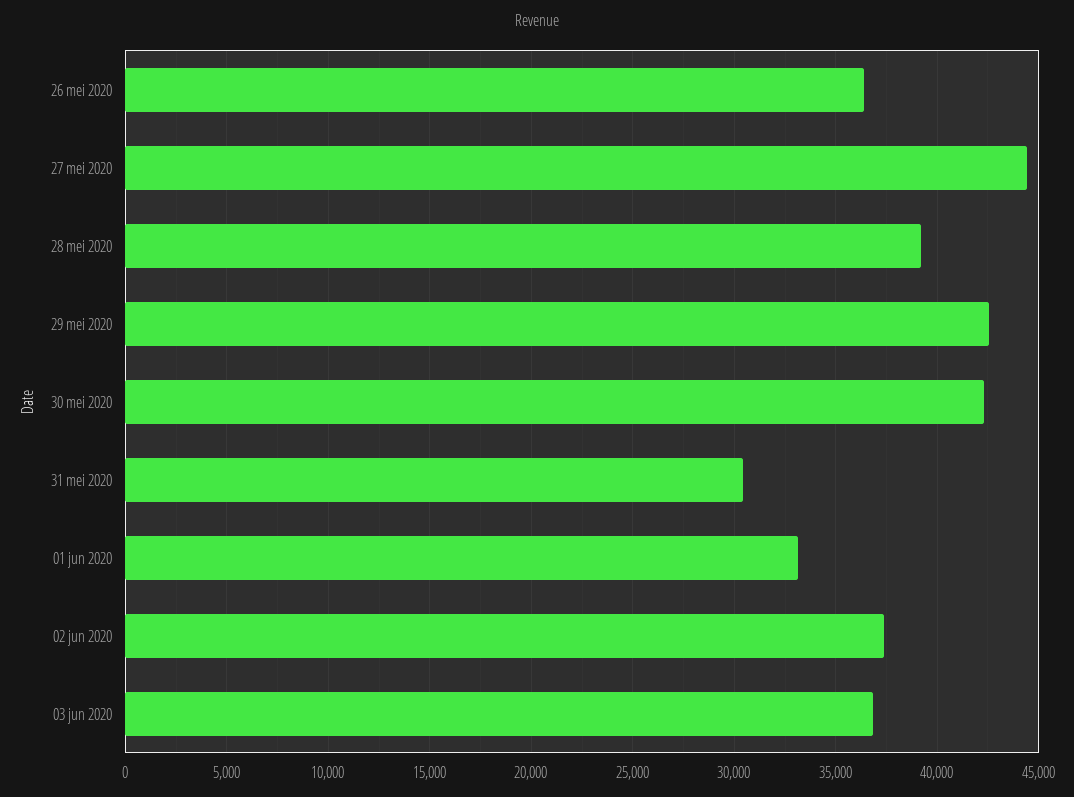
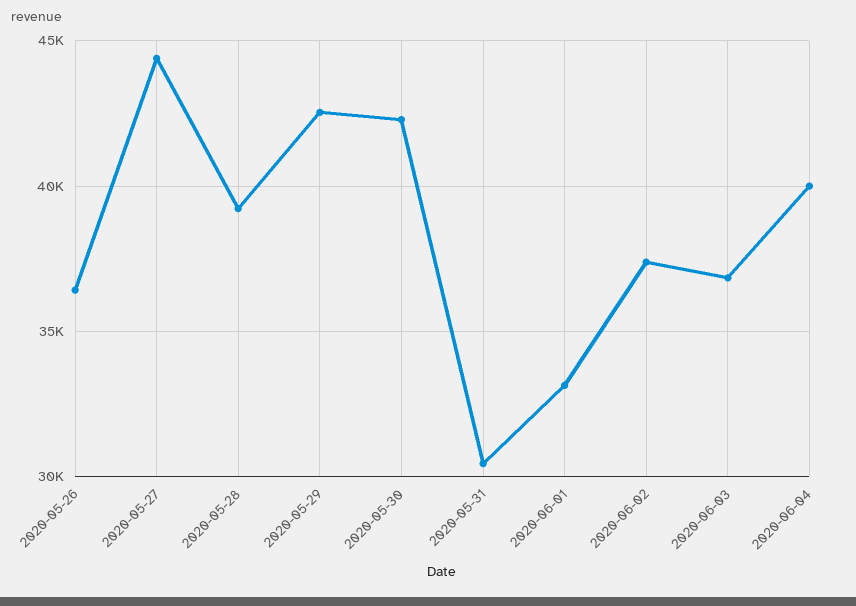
2020-06-04: none -> 40000

